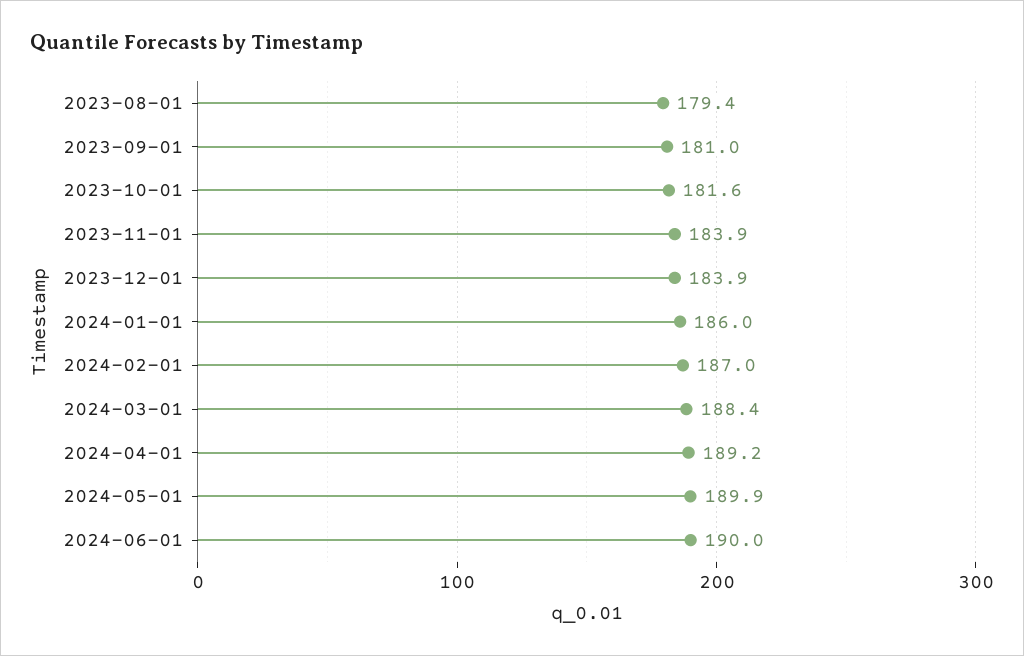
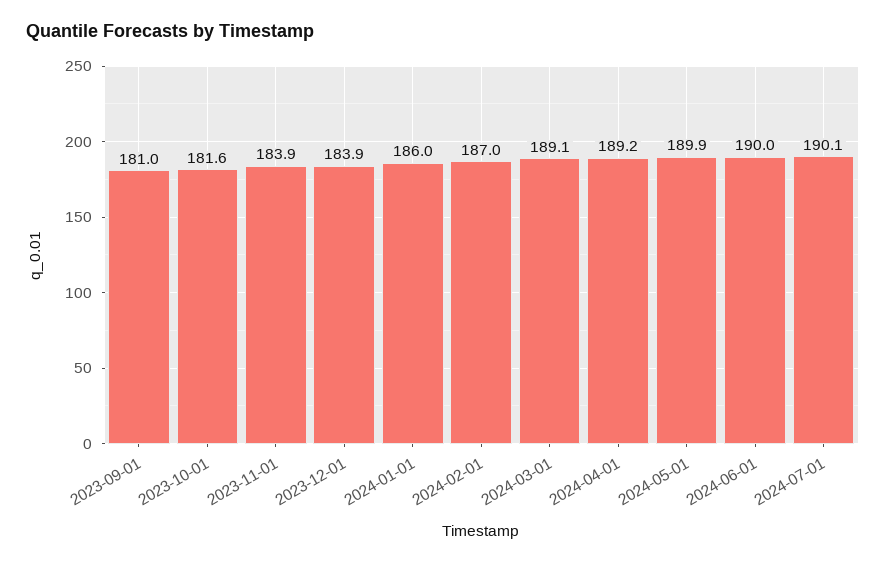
2023-08-01: 179.4 -> none
2024-03-01: 188.4 -> 189.1
2024-07-01: none -> 190.1

